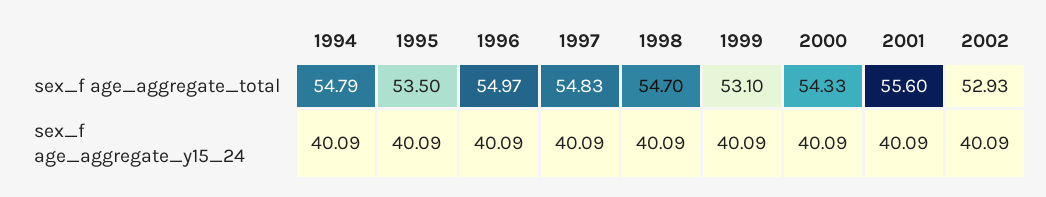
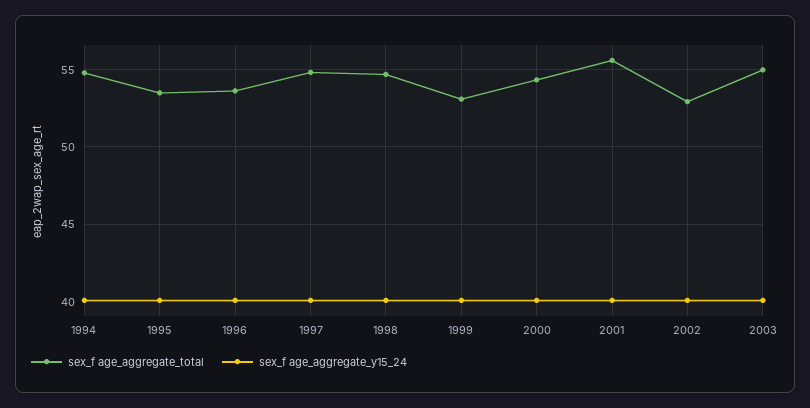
sex_f age_aggregate_total, 1996: 54.97 -> 53.5
sex_f age_aggregate_total, 2003: none -> 55
sex_f age_aggregate_y15_24, 2003: none -> 40

